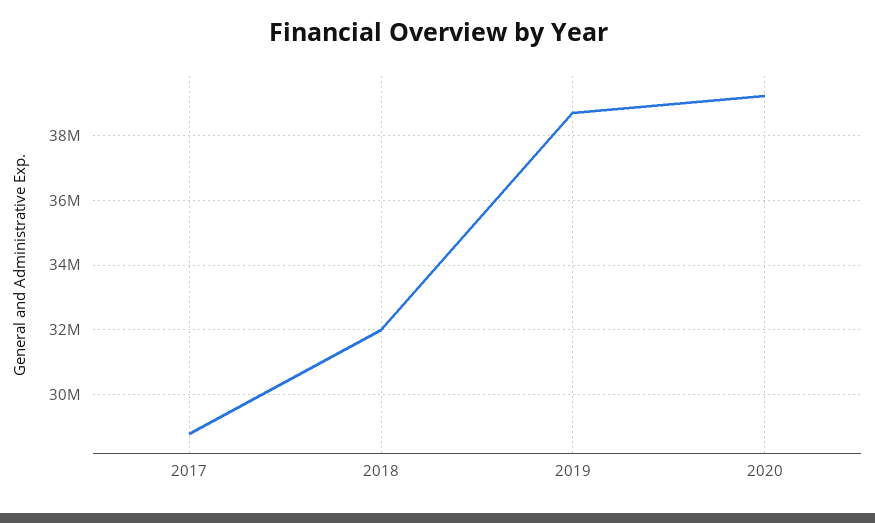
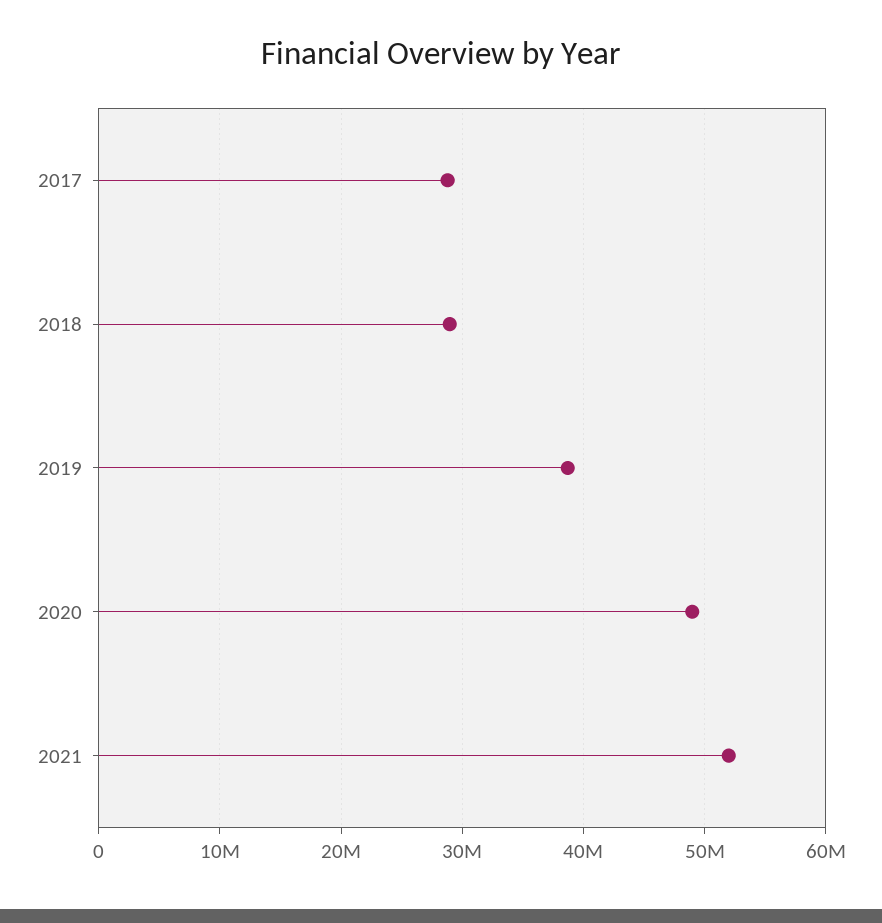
2018: 32000000 -> 29000000
2020: 39200000 -> 49000000
2021: none -> 52000000

